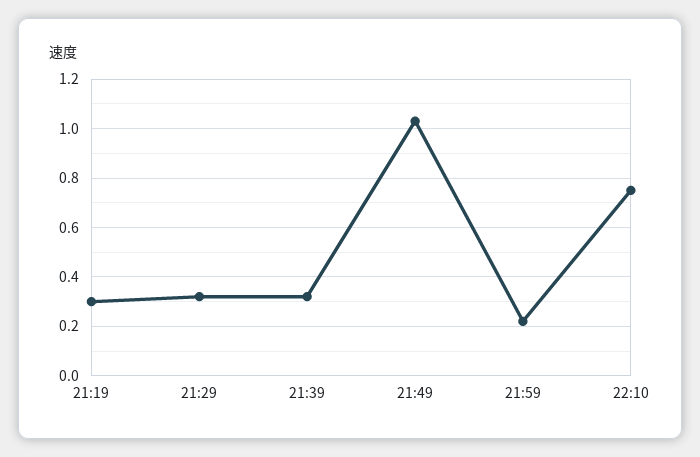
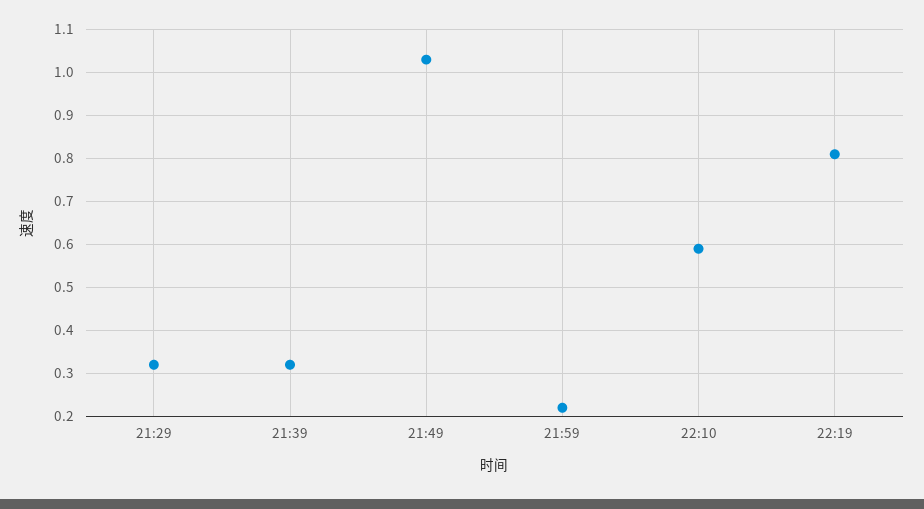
21:19: 0.3 -> none
22:10: 0.75 -> 0.6
22:19: none -> 0.8

